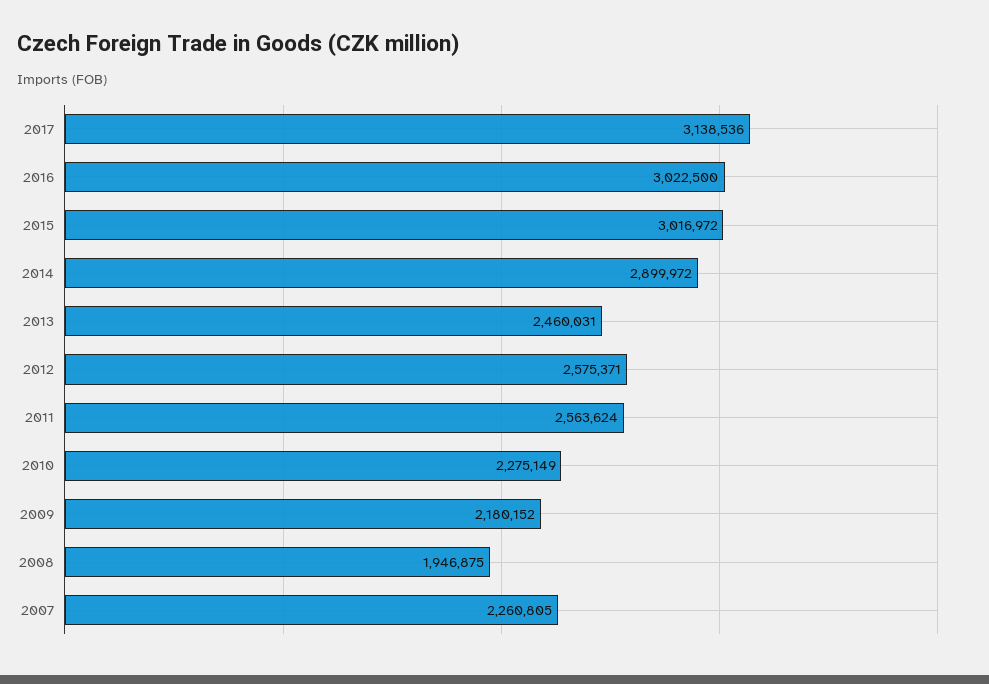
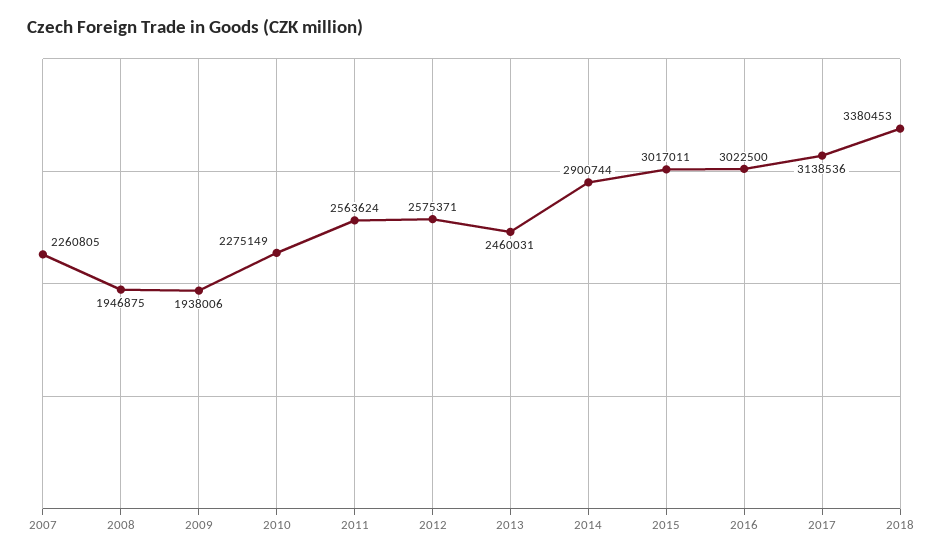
2015: 3016972 -> 3017011
2014: 2899972 -> 2900744
2009: 2180152 -> 1938006
2018: none -> 3380453

